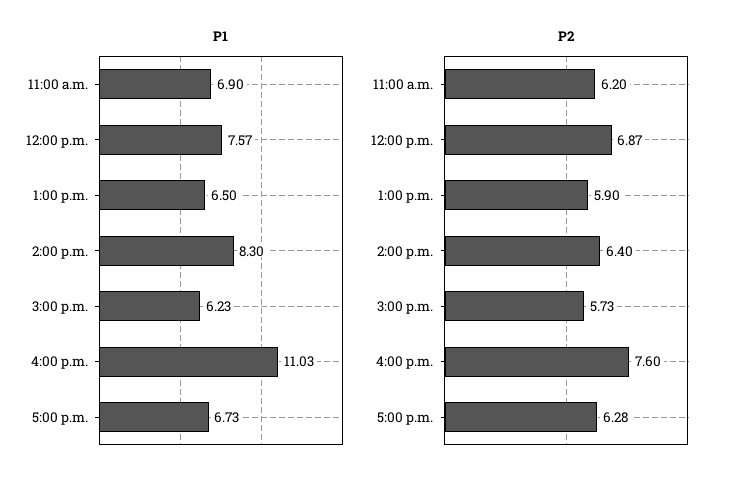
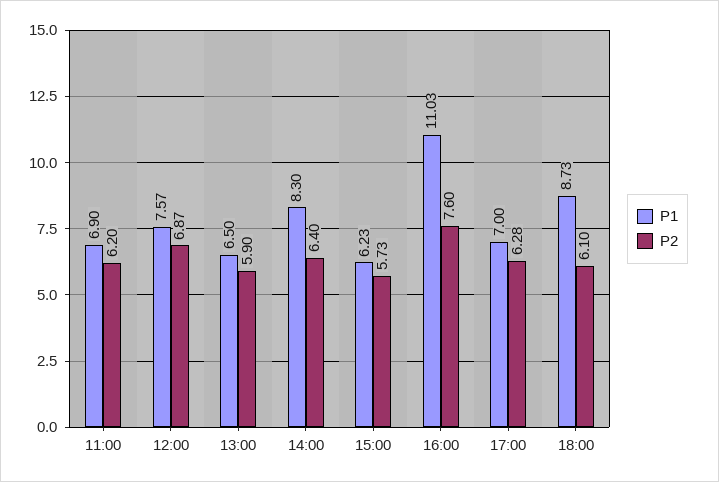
P1, 5:00 p.m.: 6.73 -> 7
P1, 18:00: none -> 8.73
P2, 18:00: none -> 6.1

